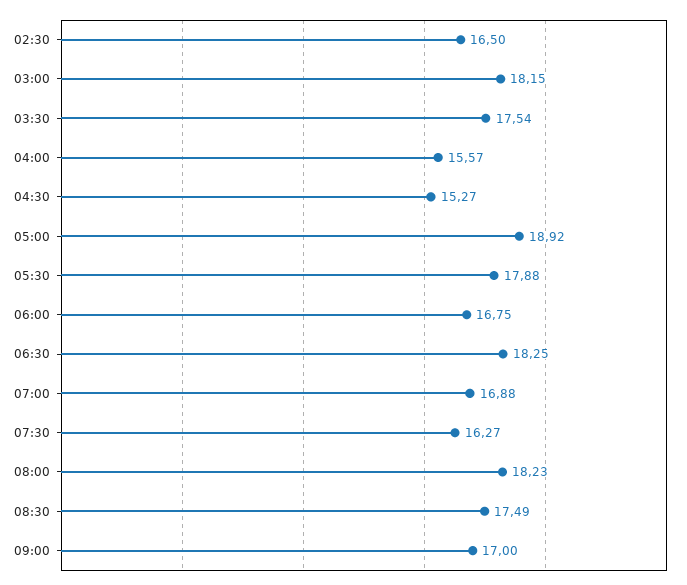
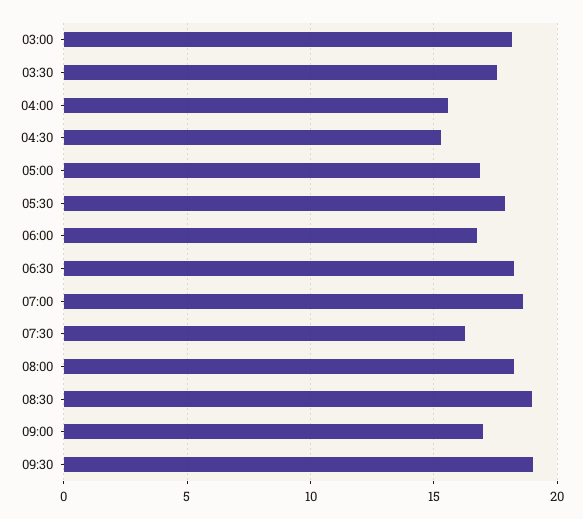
02:30: 16.5 -> none
05:00: 18.92 -> 17
07:00: 16.88 -> 18.5
08:30: 17.49 -> 19
09:30: none -> 19

